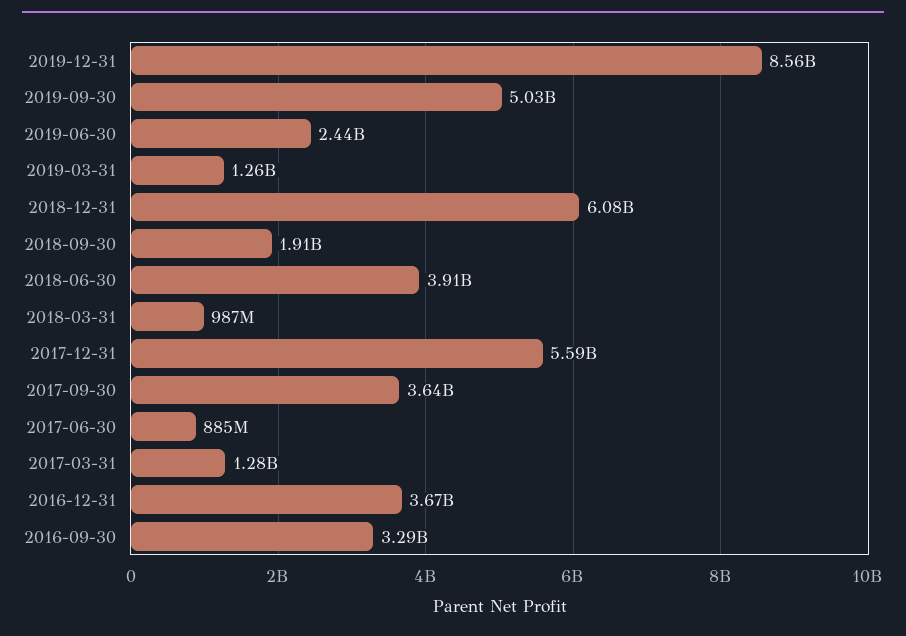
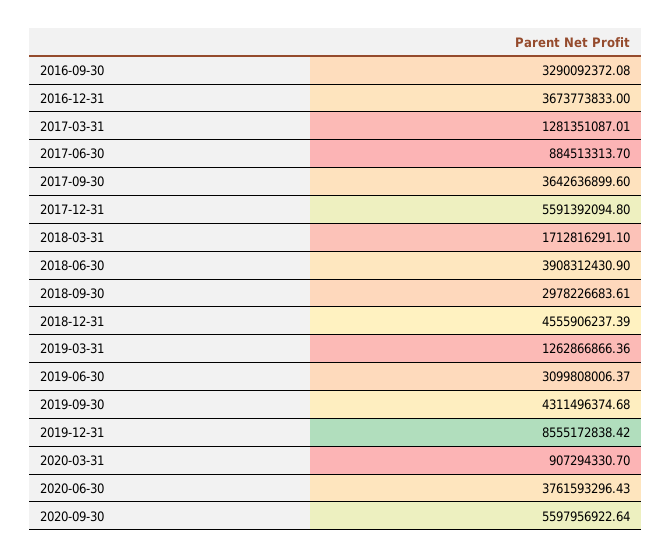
2019-09-30: 5030000000 -> 4311496374.68
2019-06-30: 2440000000 -> 3099808006.37
2018-12-31: 6080000000 -> 4555906237.39
2018-09-30: 1910000000 -> 2978226683.61
2018-03-31: 987000000 -> 1712816291.1
2020-03-31: none -> 907294330.7
2020-06-30: none -> 3761593296.43
2020-09-30: none -> 5597956922.64

